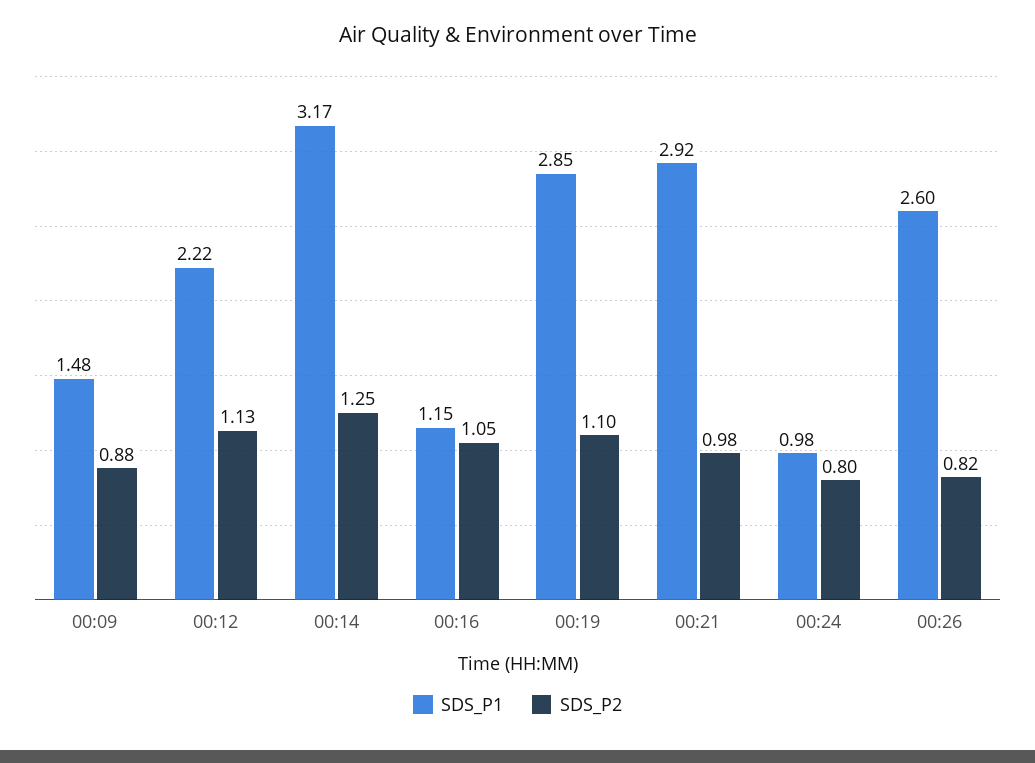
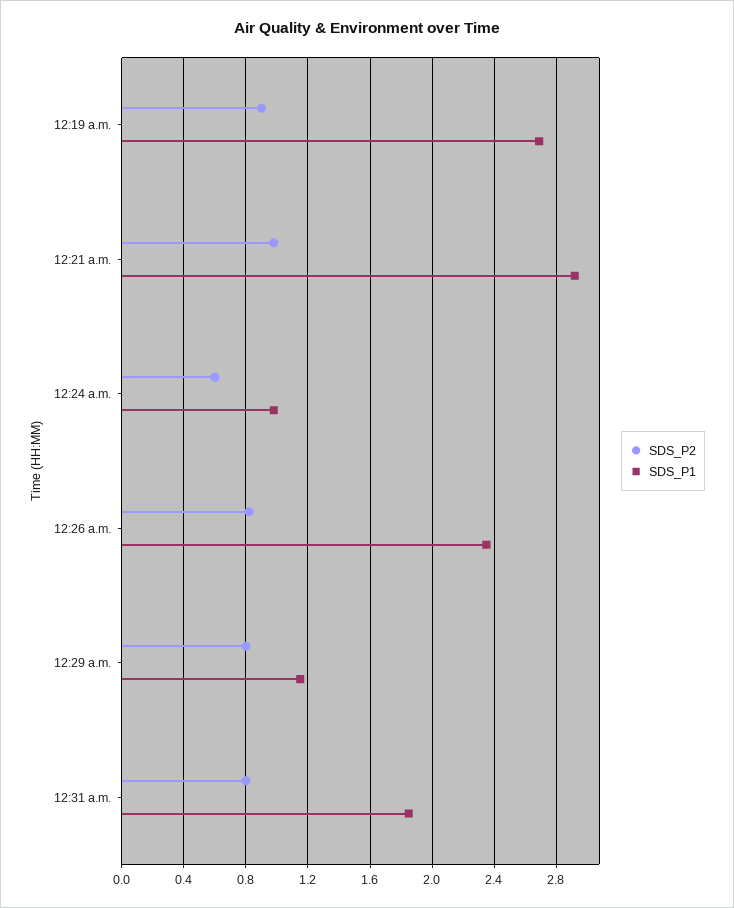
SDS_P1, 00:09: 1.48 -> none
SDS_P2, 00:09: 0.88 -> none
SDS_P1, 00:12: 2.22 -> none
SDS_P2, 00:12: 1.13 -> none
SDS_P1, 00:14: 3.17 -> none
SDS_P2, 00:14: 1.25 -> none
SDS_P1, 00:16: 1.15 -> none
SDS_P2, 00:16: 1.05 -> none
SDS_P1, 00:19: 2.85 -> 2.7
SDS_P2, 00:19: 1.1 -> 0.9
SDS_P2, 00:24: 0.8 -> 0.6
SDS_P1, 00:26: 2.6 -> 2.35
SDS_P2, 12:29 a.m.: none -> 0.8
SDS_P1, 12:29 a.m.: none -> 1.15
SDS_P2, 12:31 a.m.: none -> 0.8
SDS_P1, 12:31 a.m.: none -> 1.85

